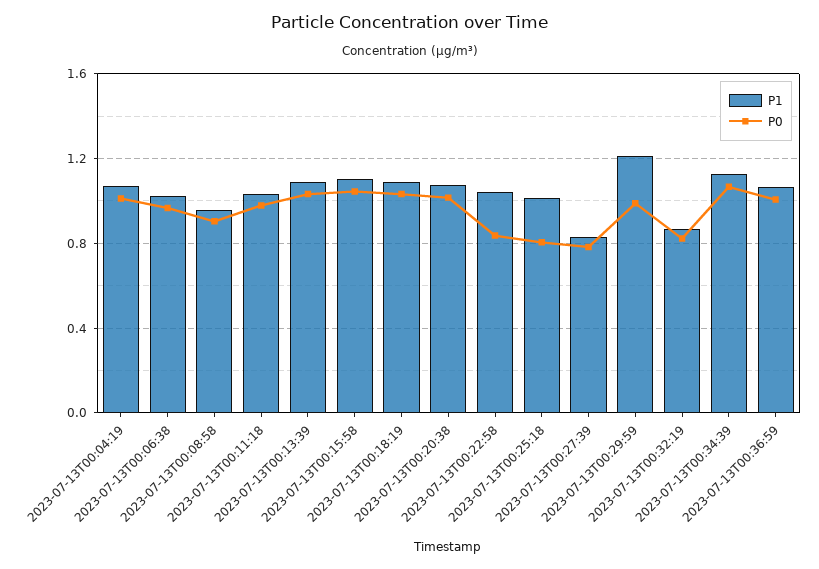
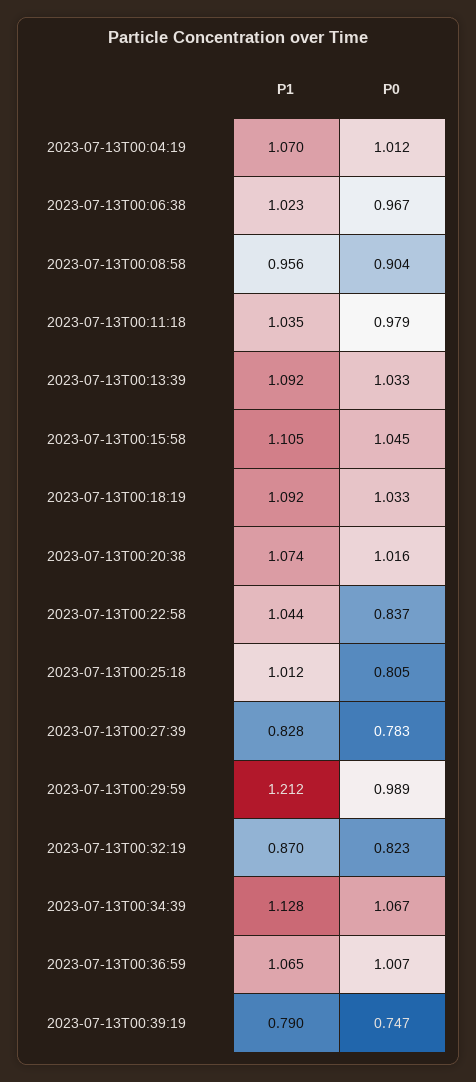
P1, 2023-07-13T00:39:19: none -> 0.79
P0, 2023-07-13T00:39:19: none -> 0.747

